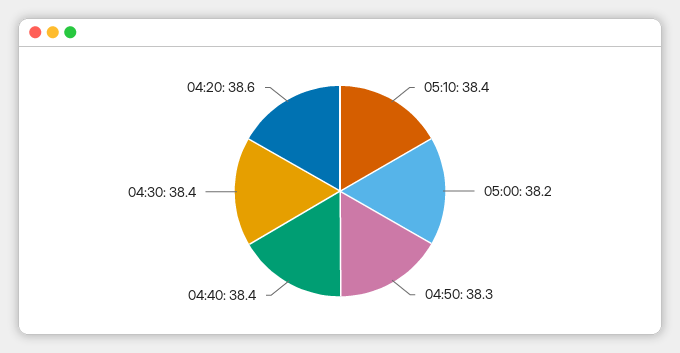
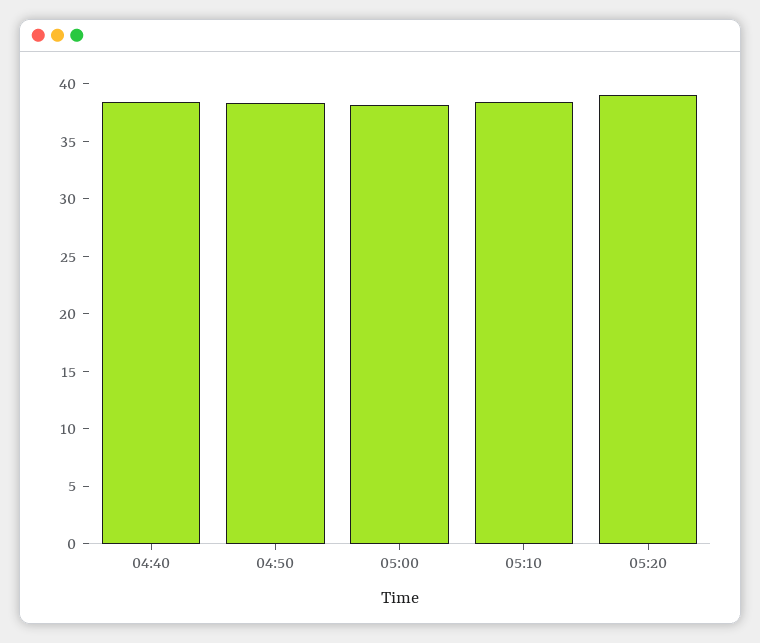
04:30: 38.4 -> none
04:20: 38.6 -> none
05:20: none -> 39

